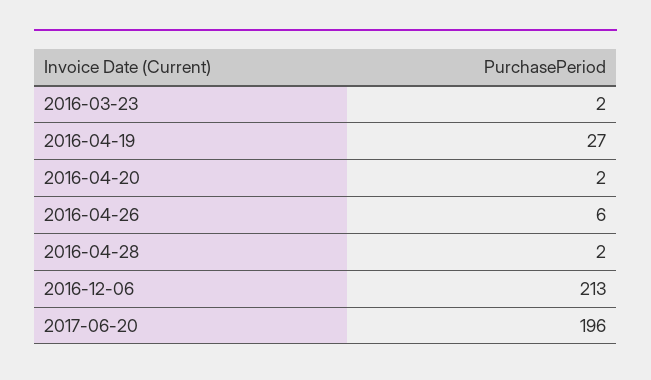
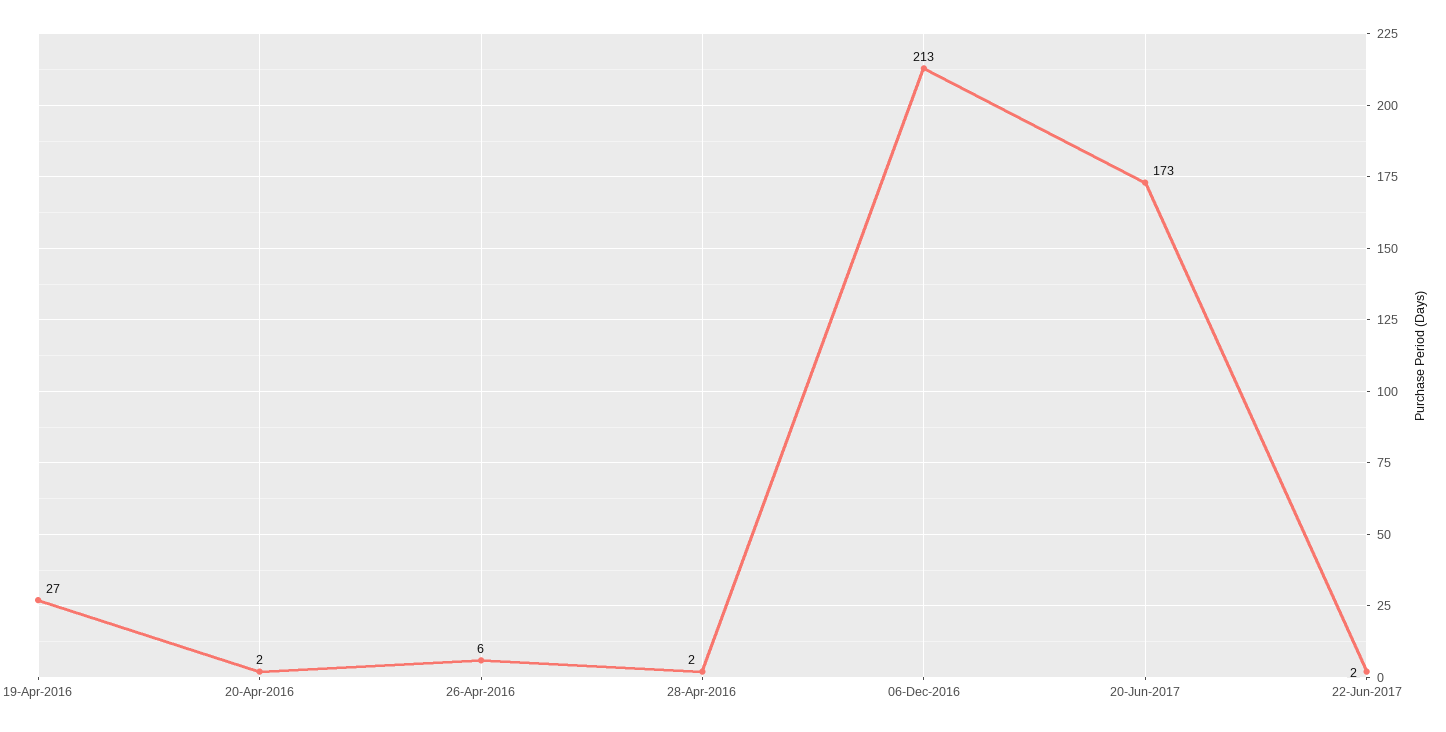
2016-03-23: 2 -> none
2017-06-20: 196 -> 173
22-Jun-2017: none -> 2

